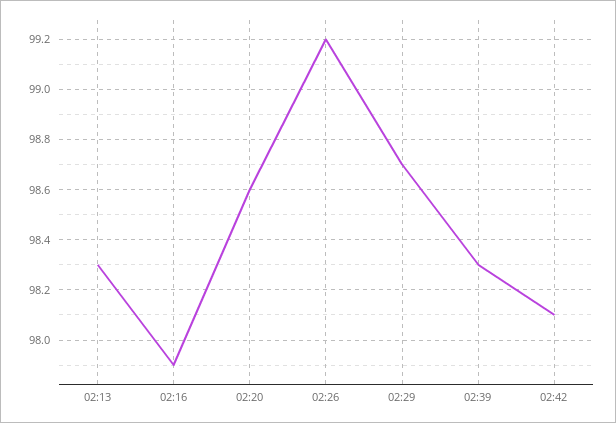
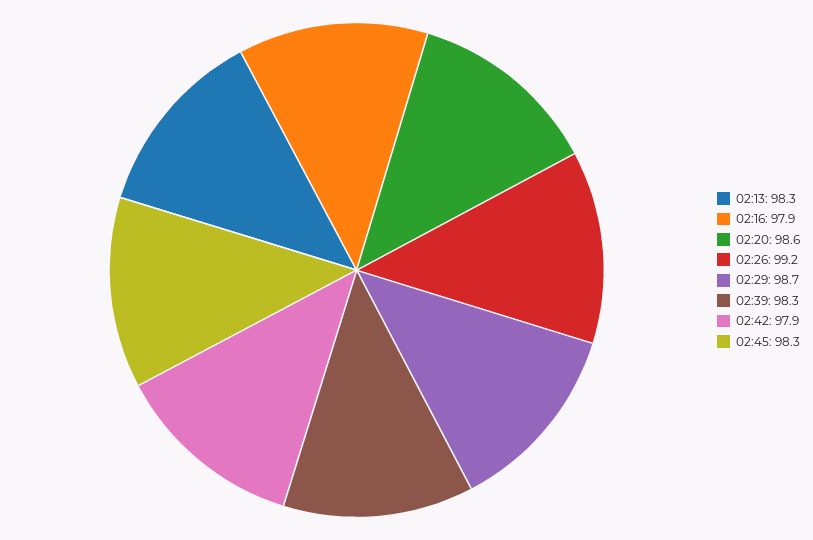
02:42: 98.1 -> 97.9
02:45: none -> 98.3

